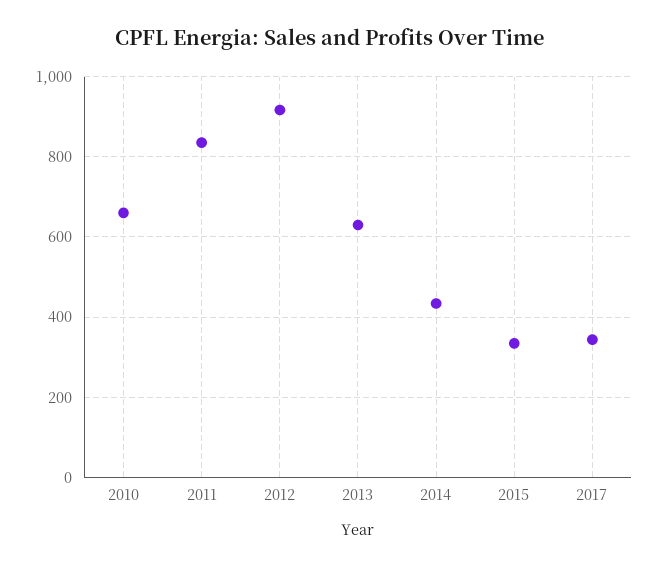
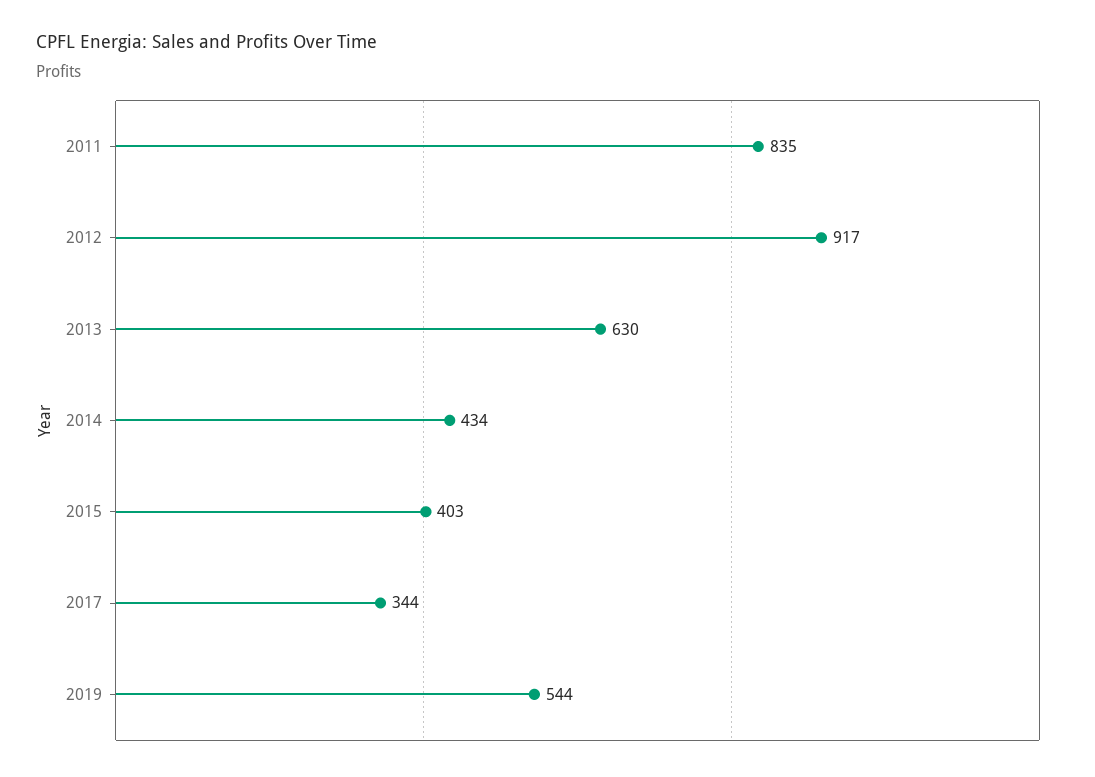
2010: 660 -> none
2015: 340 -> 403
2019: none -> 544

